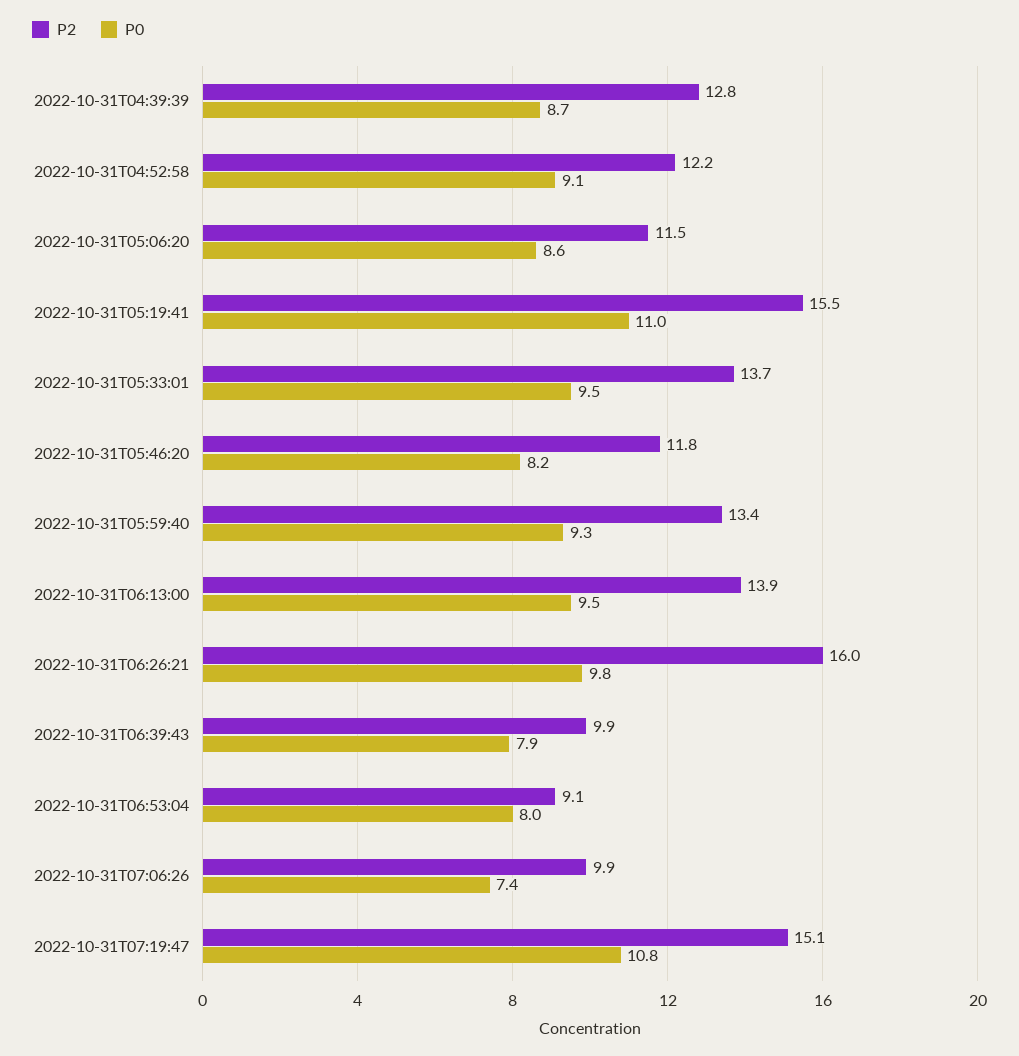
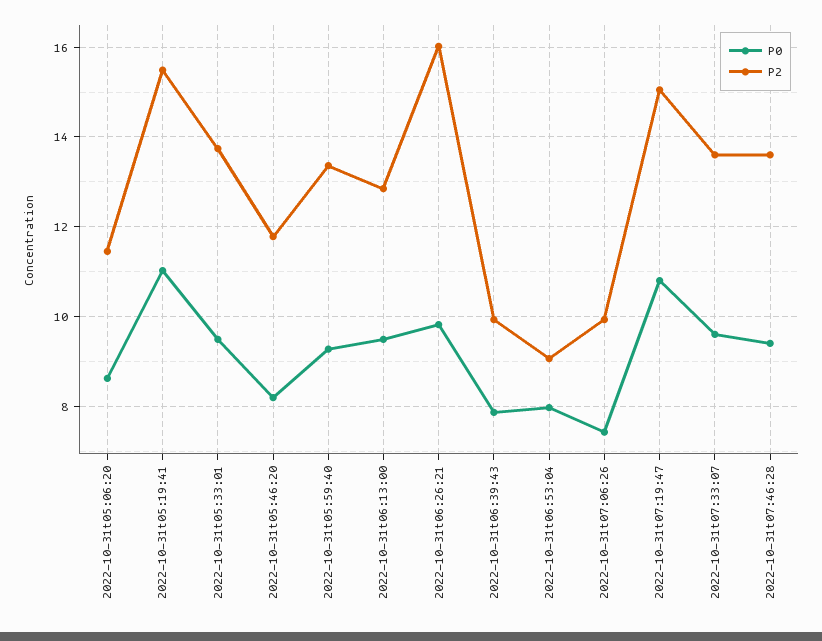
P2, 2022-10-31T04:39:39: 12.8 -> none
P0, 2022-10-31T04:39:39: 8.7 -> none
P2, 2022-10-31T04:52:58: 12.2 -> none
P0, 2022-10-31T04:52:58: 9.1 -> none
P2, 2022-10-31T06:13:00: 13.9 -> 12.8
P0, 2022-10-31t07:33:07: none -> 9.6
P2, 2022-10-31t07:33:07: none -> 13.6
P0, 2022-10-31t07:46:28: none -> 9.4
P2, 2022-10-31t07:46:28: none -> 13.6

